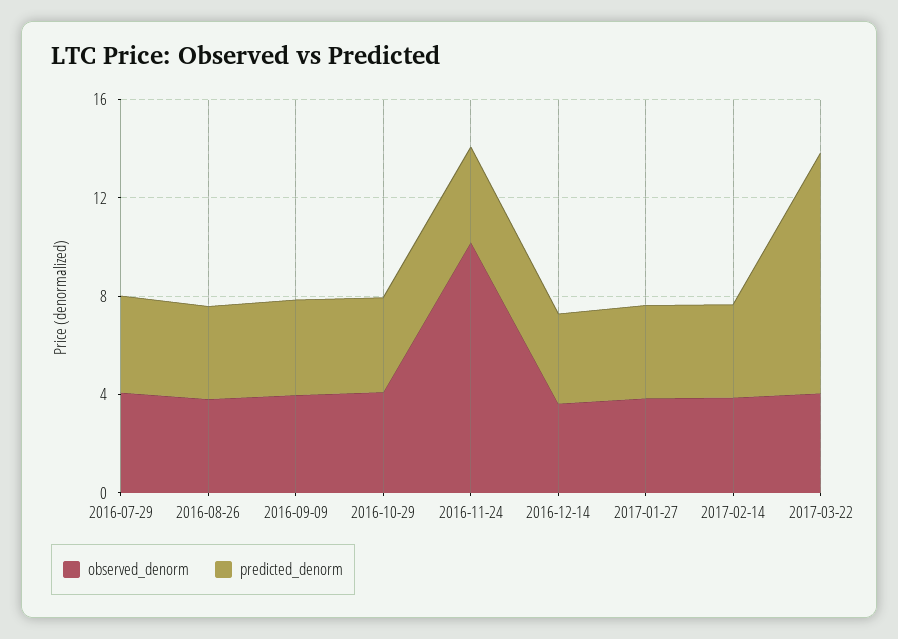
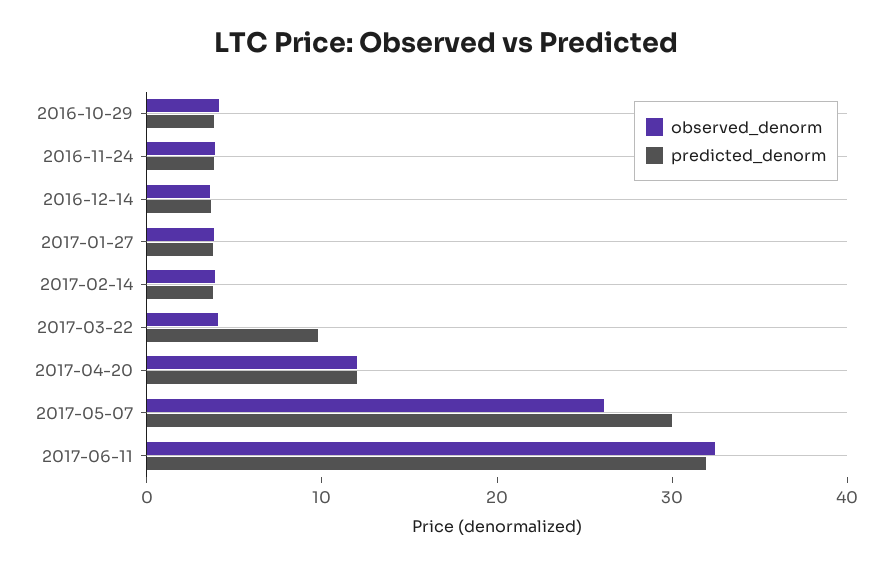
observed_denorm, 2016-07-29: 4 -> none
predicted_denorm, 2016-07-29: 4 -> none
observed_denorm, 2016-08-26: 4 -> none
predicted_denorm, 2016-08-26: 4 -> none
observed_denorm, 2016-09-09: 4 -> none
predicted_denorm, 2016-09-09: 4 -> none
observed_denorm, 2016-11-24: 10 -> 4
observed_denorm, 2017-04-20: none -> 12
predicted_denorm, 2017-04-20: none -> 12
observed_denorm, 2017-05-07: none -> 26
predicted_denorm, 2017-05-07: none -> 30
observed_denorm, 2017-06-11: none -> 32
predicted_denorm, 2017-06-11: none -> 32

